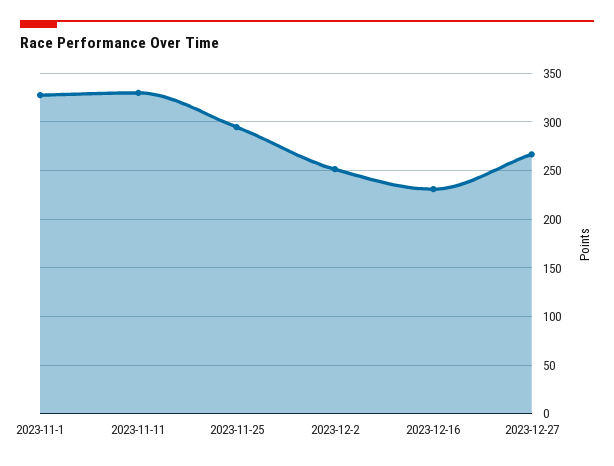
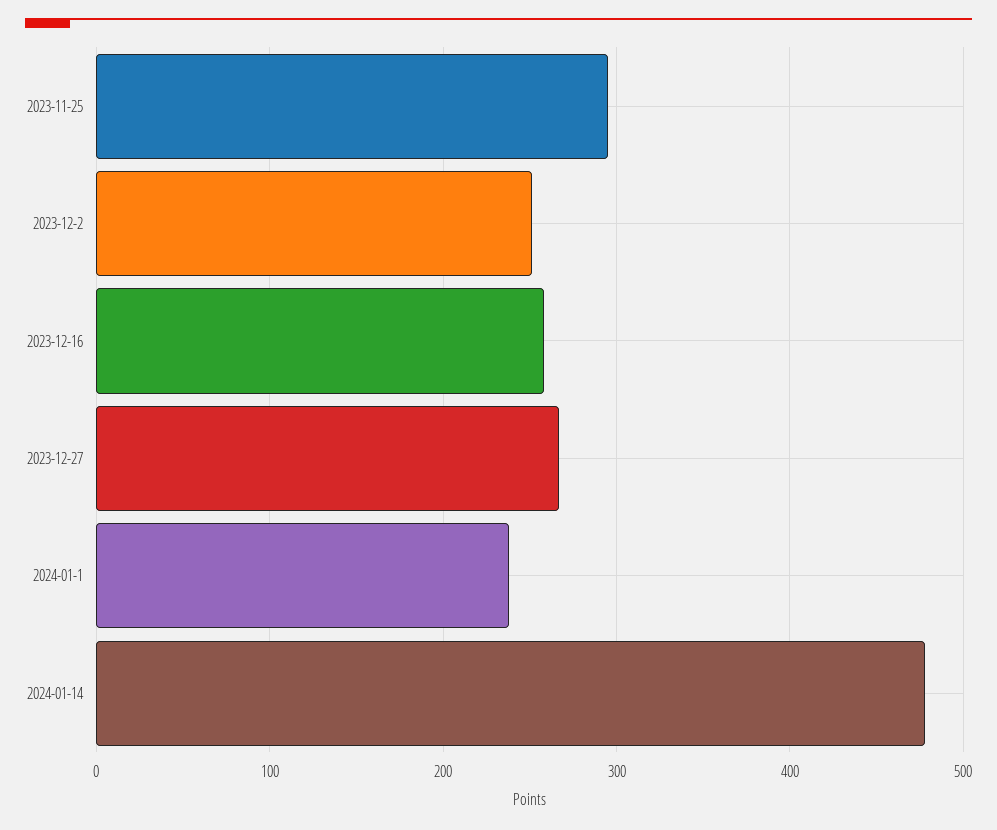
2023-11-1: 330 -> none
2023-11-11: 330 -> none
2023-12-16: 230 -> 260
2024-01-1: none -> 240
2024-01-14: none -> 480

